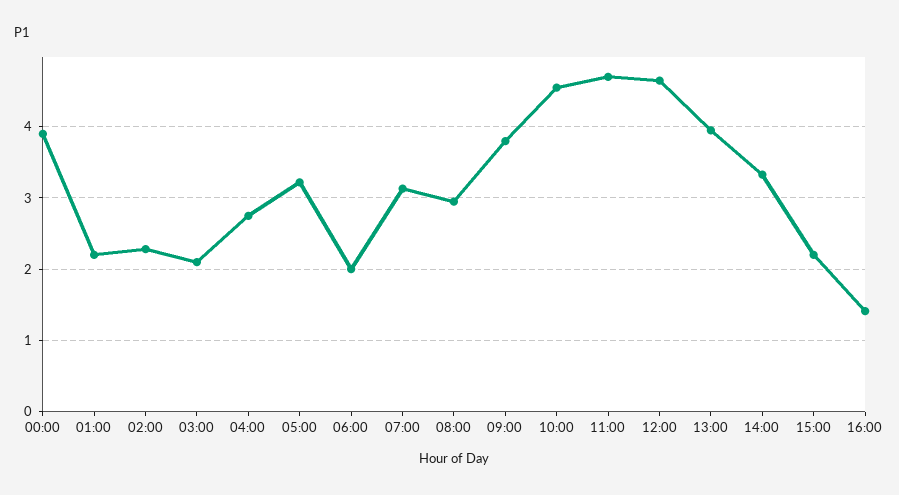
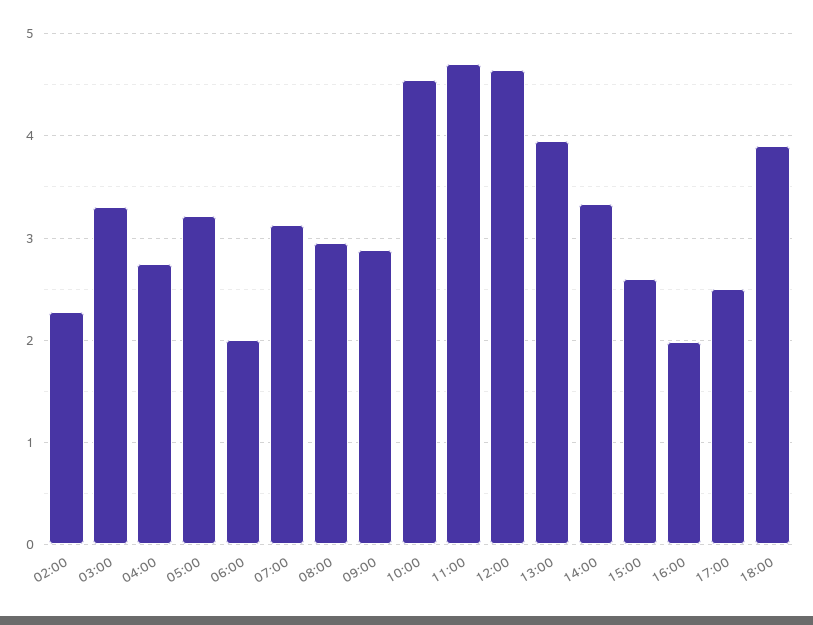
00:00: 3.9 -> none
01:00: 2.2 -> none
03:00: 2.1 -> 3.3
09:00: 3.8 -> 2.9
15:00: 2.2 -> 2.6
16:00: 1.4 -> 2
17:00: none -> 2.5
18:00: none -> 3.9

